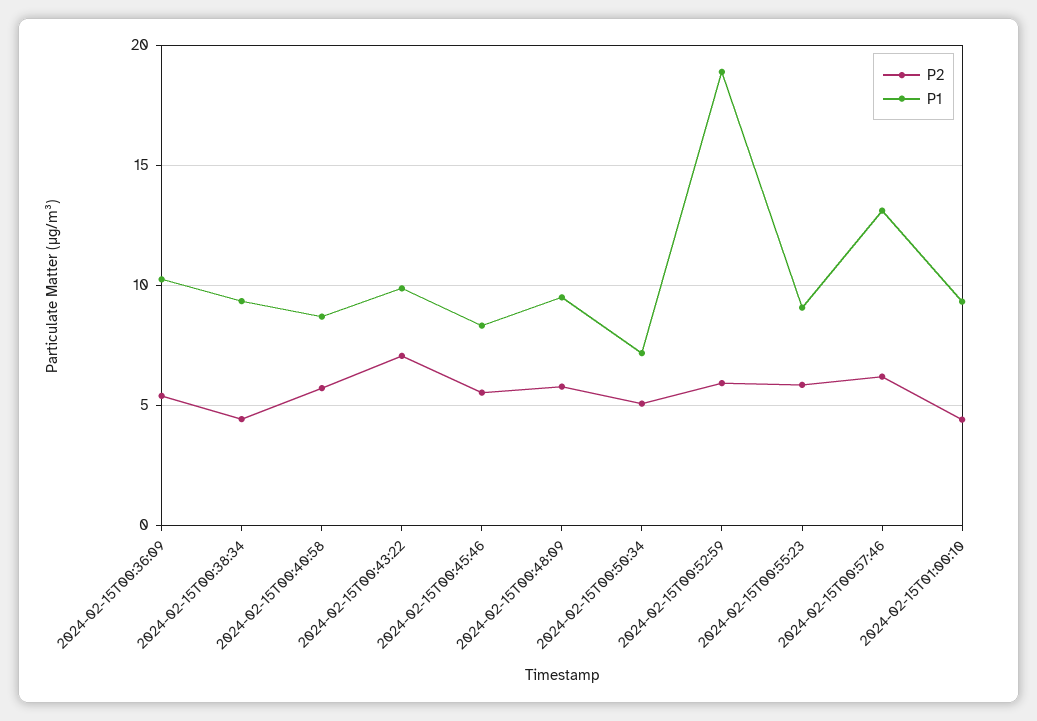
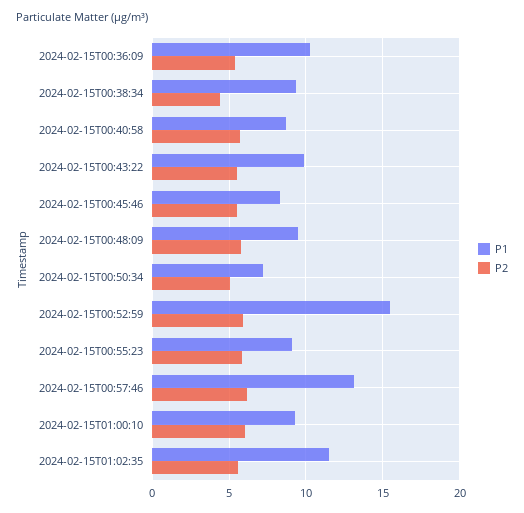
P2, 2024-02-15T00:43:22: 7 -> 5.5
P1, 2024-02-15T00:52:59: 19 -> 15.5
P2, 2024-02-15T01:00:10: 4.5 -> 6
P1, 2024-02-15T01:02:35: none -> 11.5
P2, 2024-02-15T01:02:35: none -> 5.5

